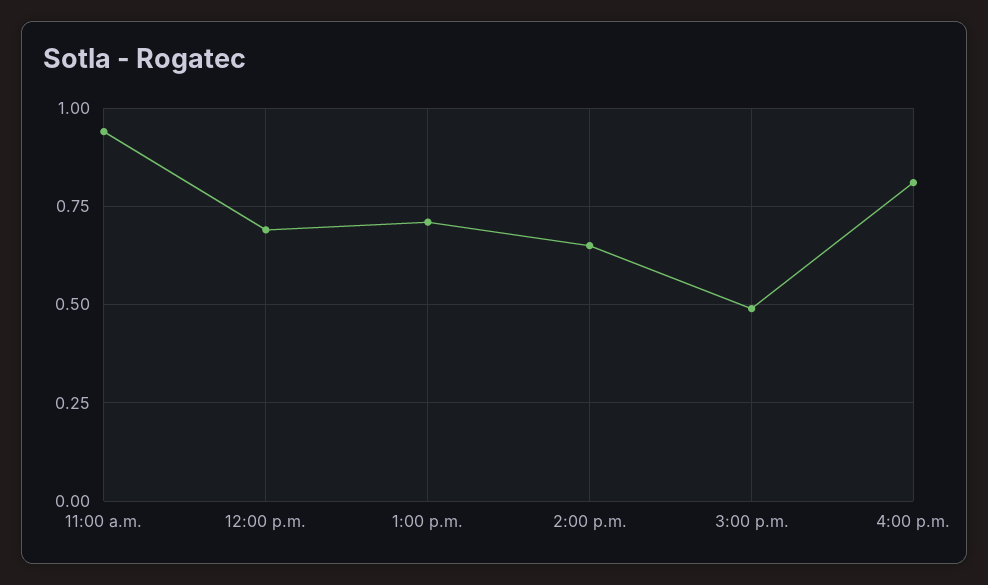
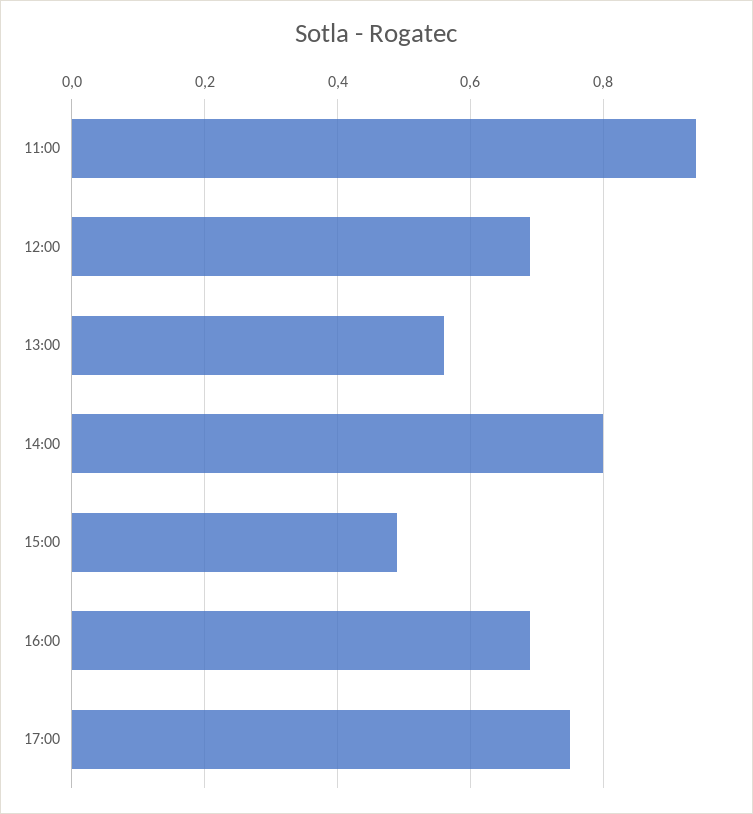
1:00 p.m.: 0.7 -> 0.55
2:00 p.m.: 0.65 -> 0.8
4:00 p.m.: 0.8 -> 0.7
17:00: none -> 0.75

